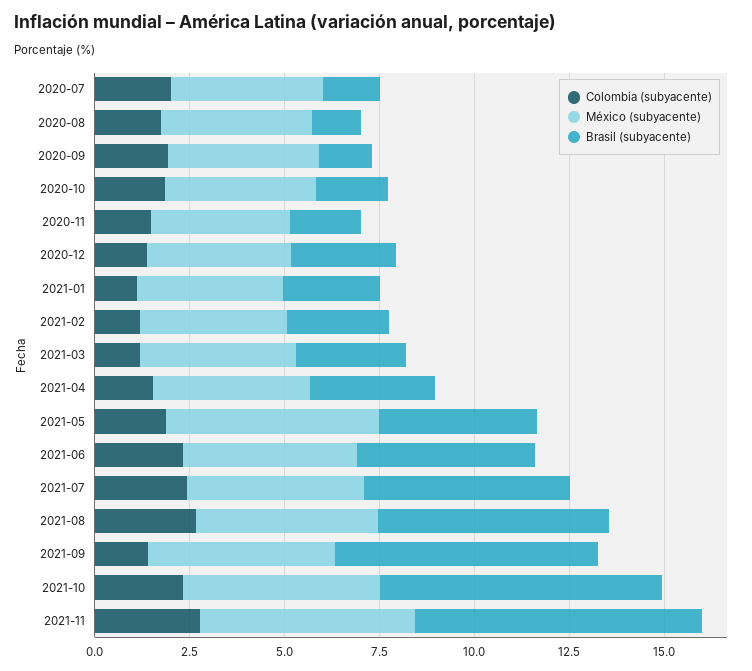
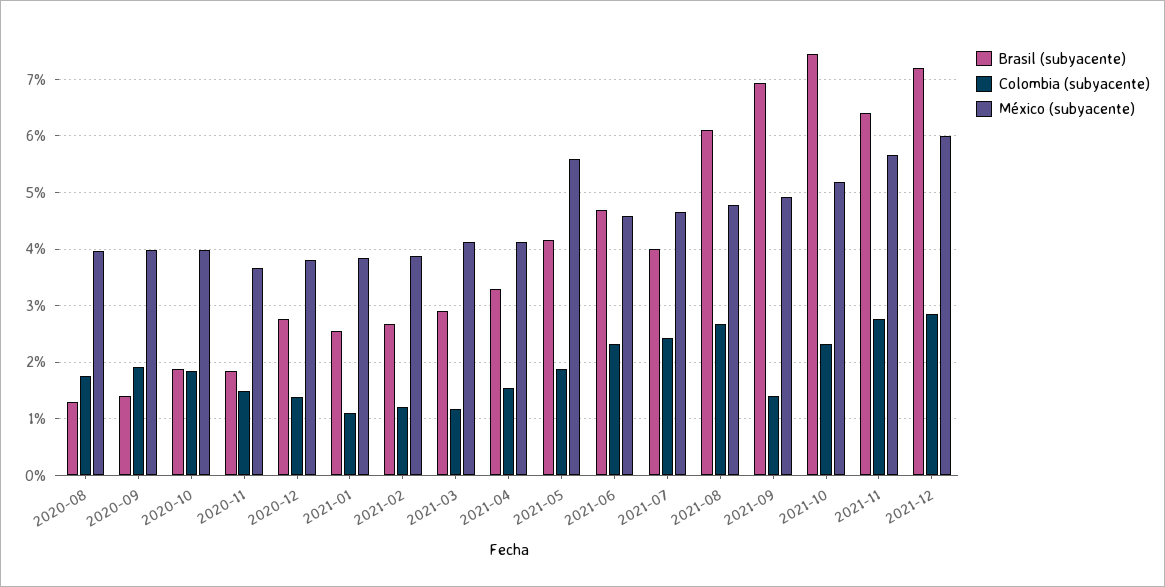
Colombia (subyacente), 2020-07: 2 -> none
México (subyacente), 2020-07: 4 -> none
Brasil (subyacente), 2020-07: 1.5 -> none
Brasil (subyacente), 2021-07: 5.5 -> 4
Brasil (subyacente), 2021-11: 7.5 -> 6.4
Brasil (subyacente), 2021-12: none -> 7.2
Colombia (subyacente), 2021-12: none -> 2.8
México (subyacente), 2021-12: none -> 6

